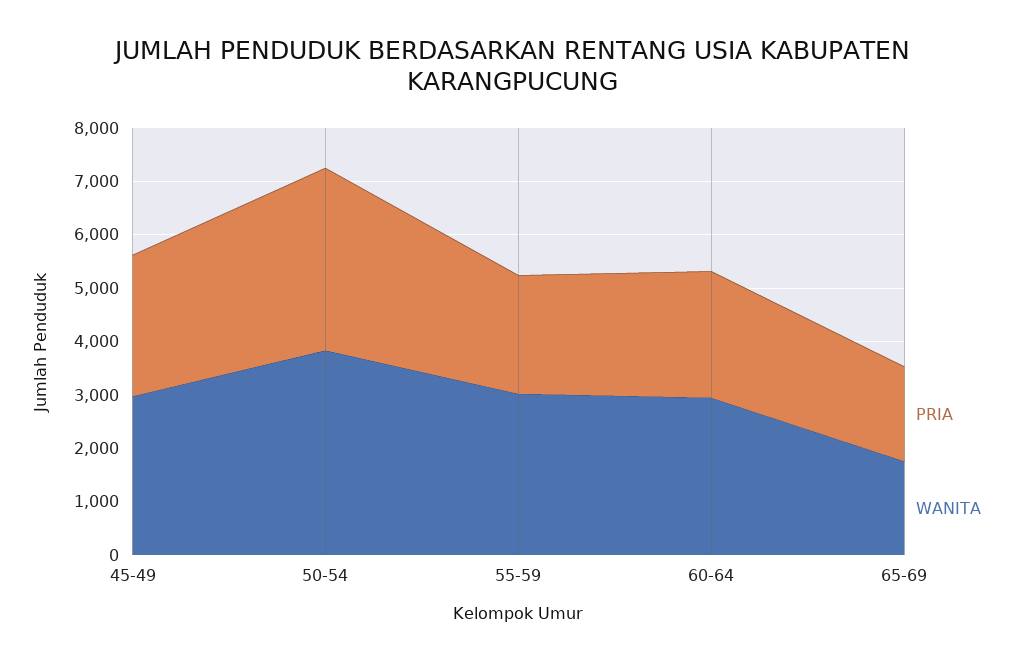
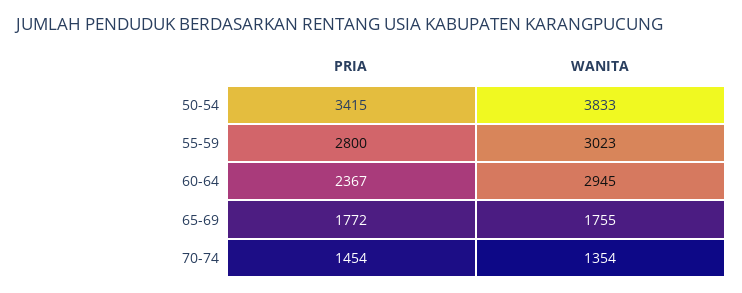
PRIA, 45-49: 2600 -> none
WANITA, 45-49: 3000 -> none
PRIA, 55-59: 2200 -> 2800
PRIA, 70-74: none -> 1454
WANITA, 70-74: none -> 1354

